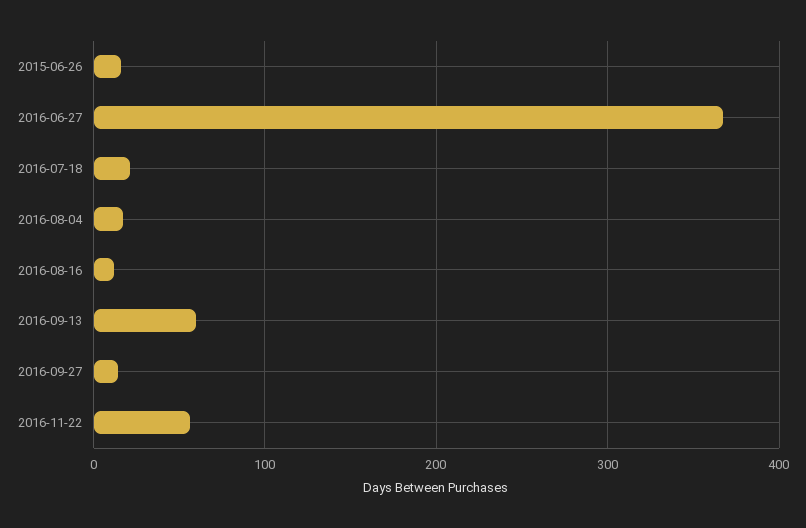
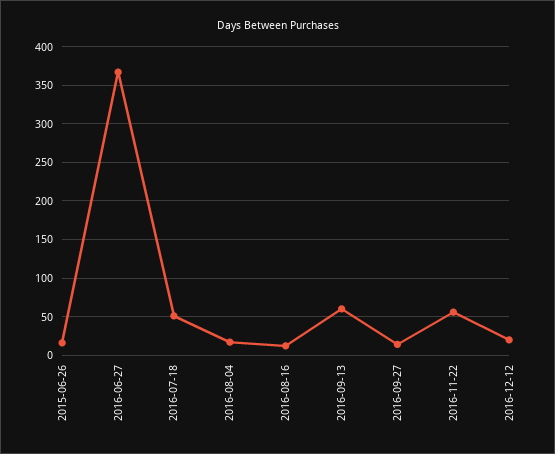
2016-07-18: 20 -> 50
2016-12-12: none -> 20

